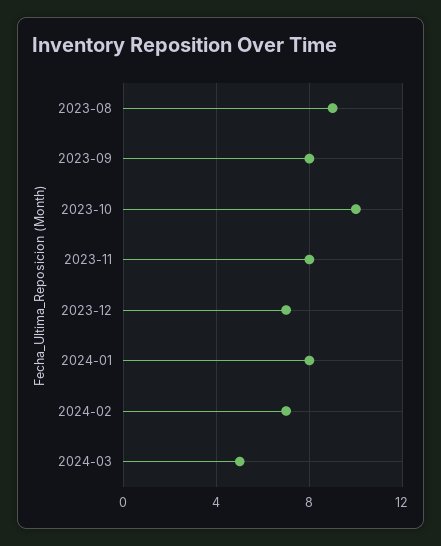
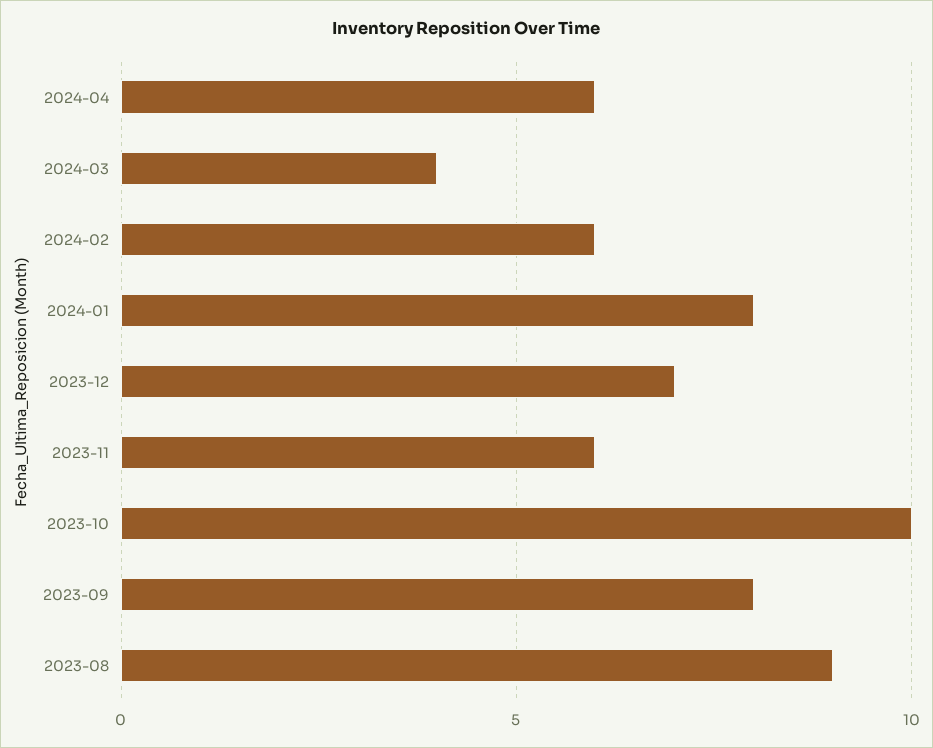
2023-11: 8 -> 6
2024-02: 7 -> 6
2024-03: 5 -> 4
2024-04: none -> 6

